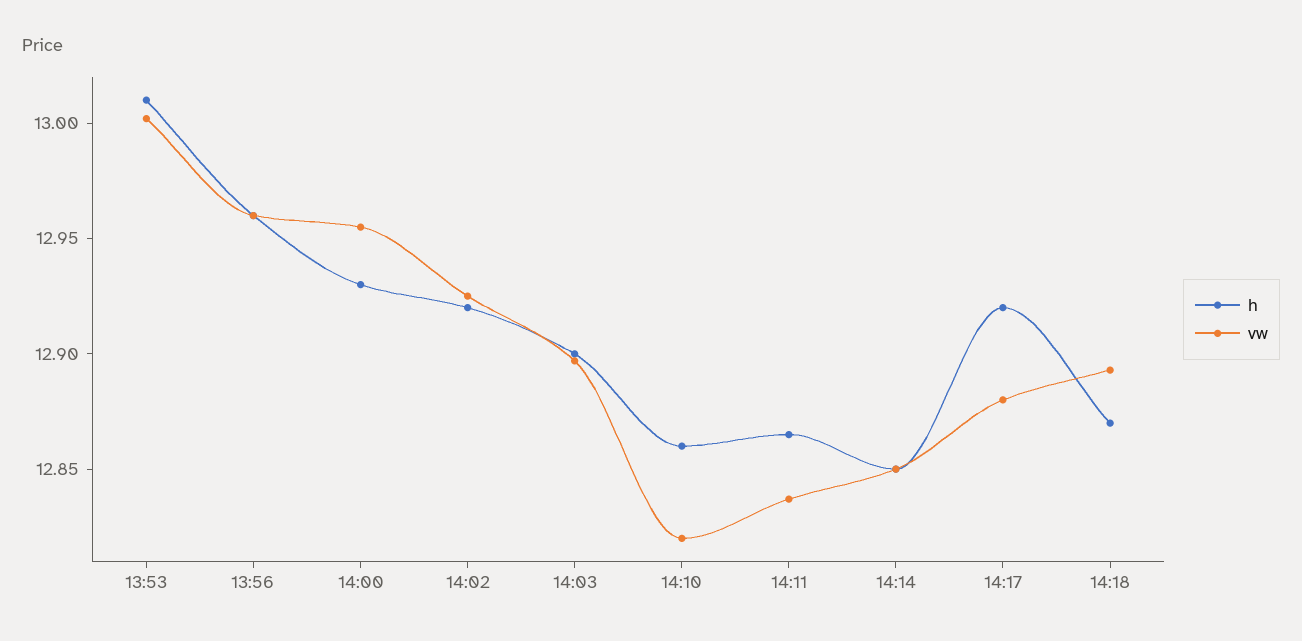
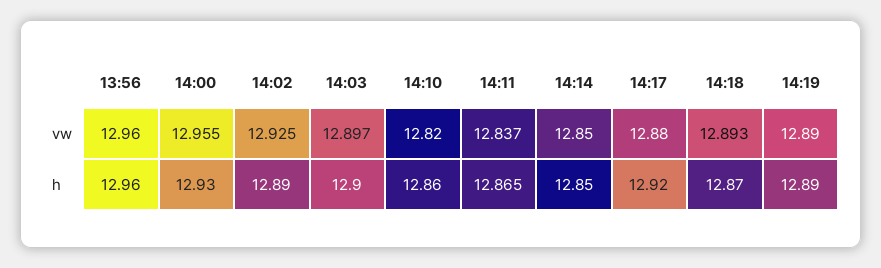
h, 13:53: 13.01 -> none
vw, 13:53: 13 -> none
h, 14:02: 12.92 -> 12.89
vw, 14:19: none -> 12.89
h, 14:19: none -> 12.89

